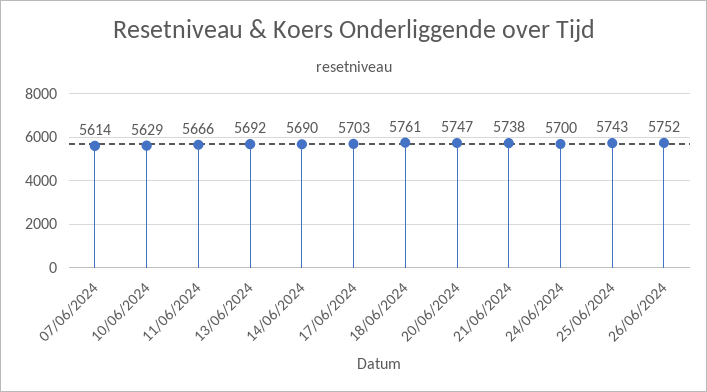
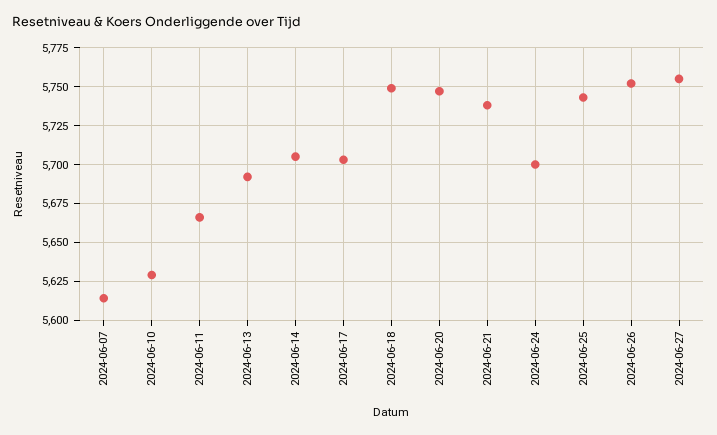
14/06/2024: 5690 -> 5705
18/06/2024: 5761 -> 5750
2024-06-27: none -> 5755

